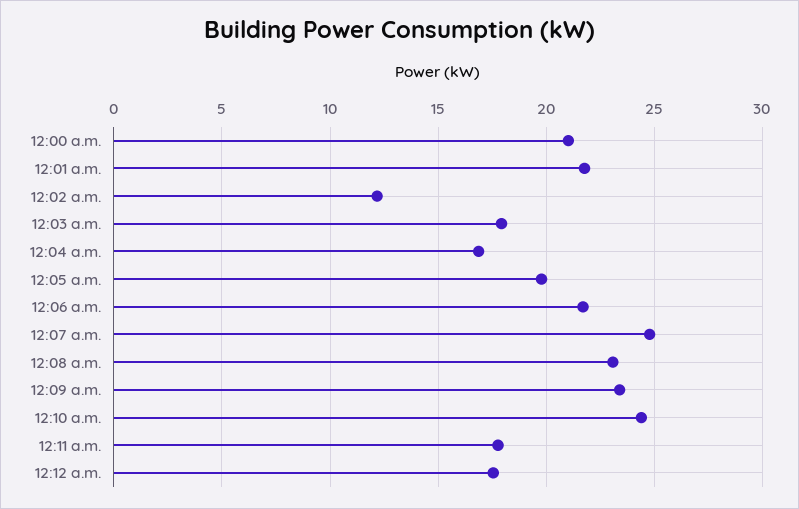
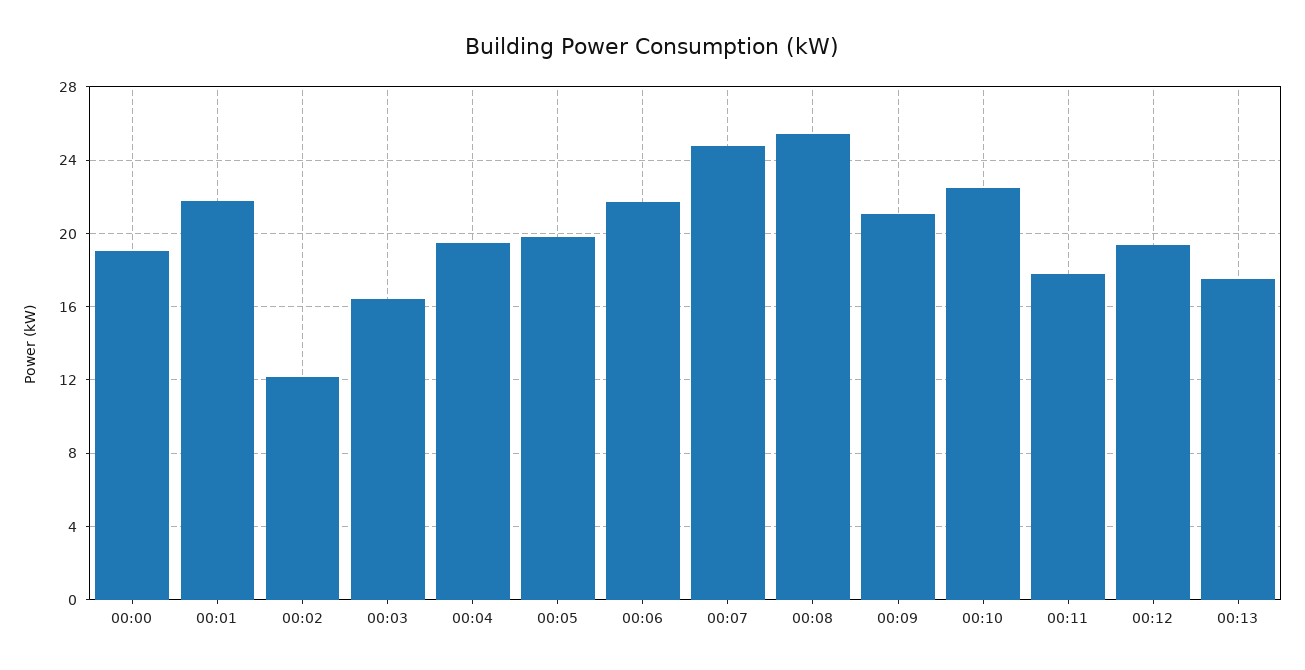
12:00 a.m.: 21 -> 19
12:03 a.m.: 18 -> 16.5
12:04 a.m.: 17 -> 19.5
12:08 a.m.: 23 -> 25.5
12:09 a.m.: 23.5 -> 21
12:10 a.m.: 24.5 -> 22.5
12:12 a.m.: 17.5 -> 19.5
00:13: none -> 17.5

